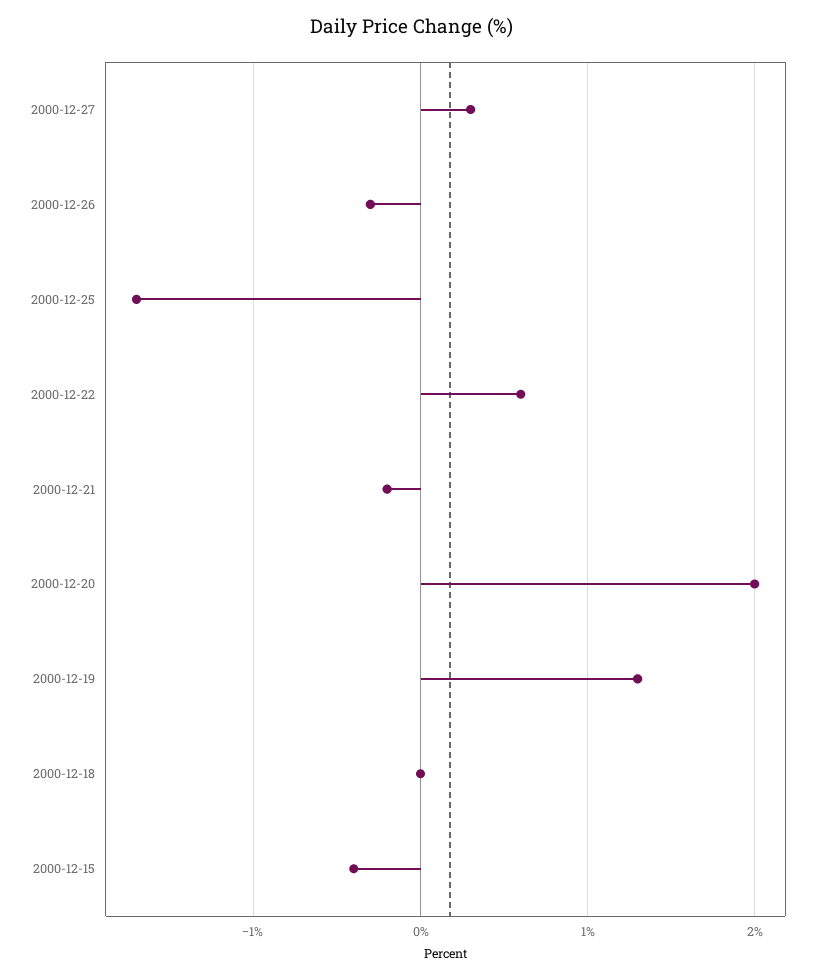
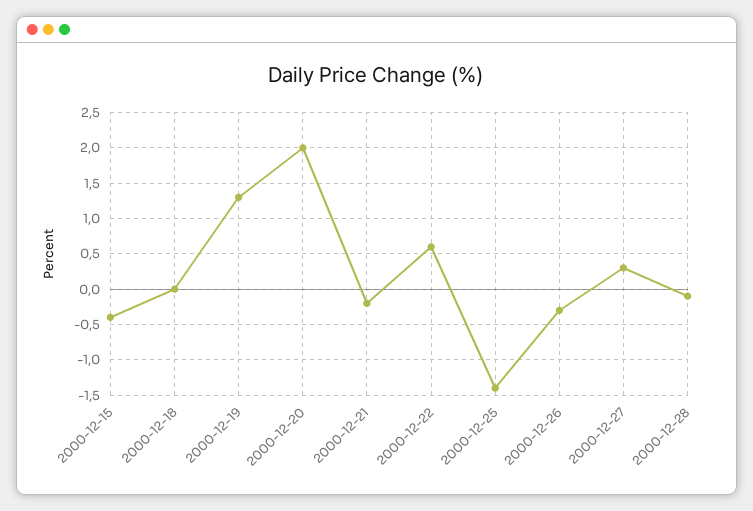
2000-12-25: -1.7 -> -1.4
2000-12-28: none -> -0.1

